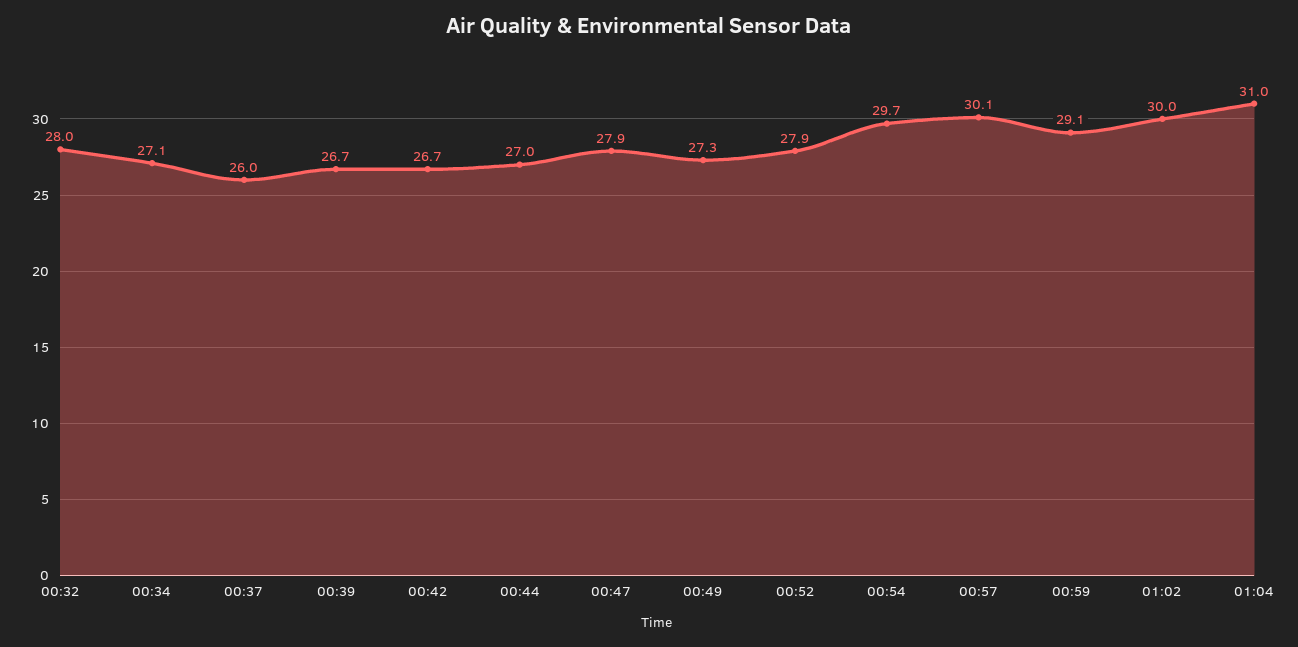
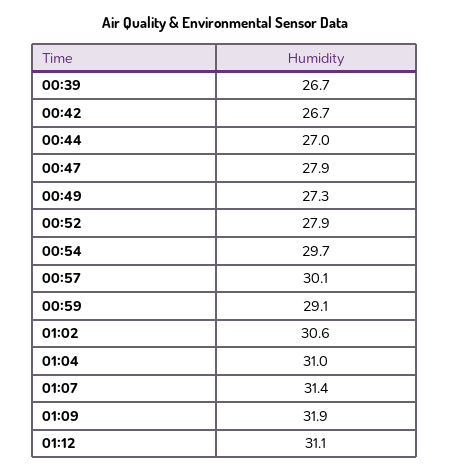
00:32: 28 -> none
00:34: 27.1 -> none
00:37: 26 -> none
01:02: 30 -> 30.6
01:07: none -> 31.4
01:09: none -> 31.9
01:12: none -> 31.1

